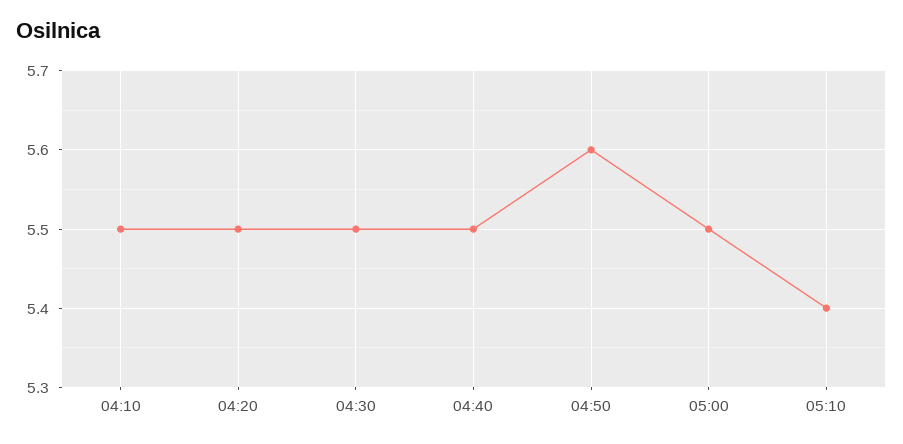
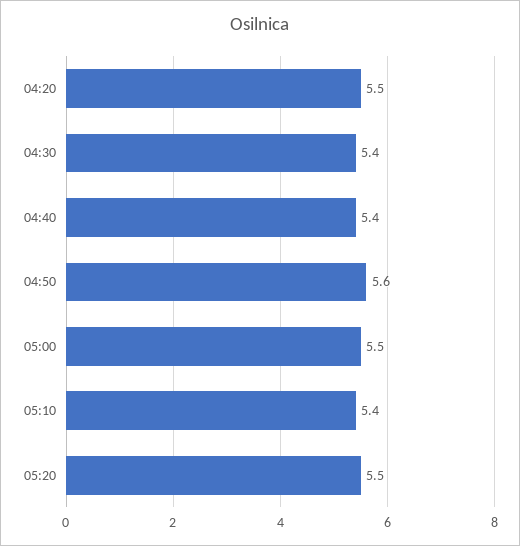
04:10: 5.5 -> none
04:30: 5.5 -> 5.4
04:40: 5.5 -> 5.4
05:20: none -> 5.5

